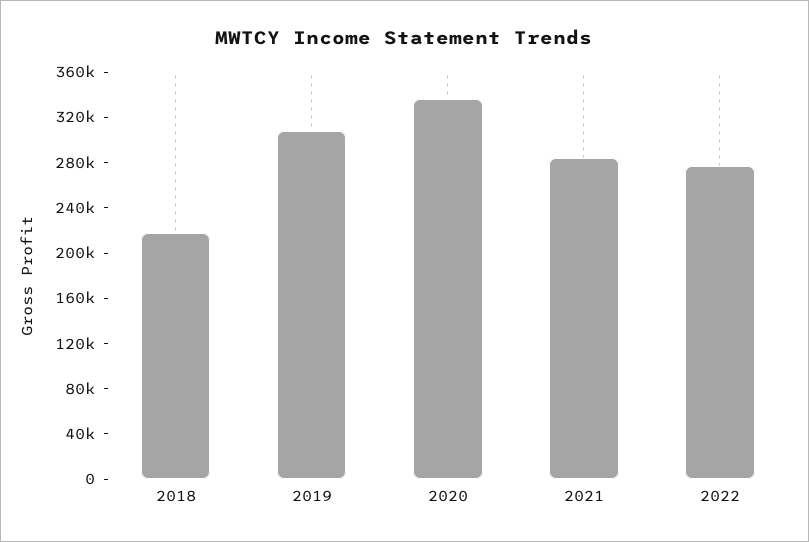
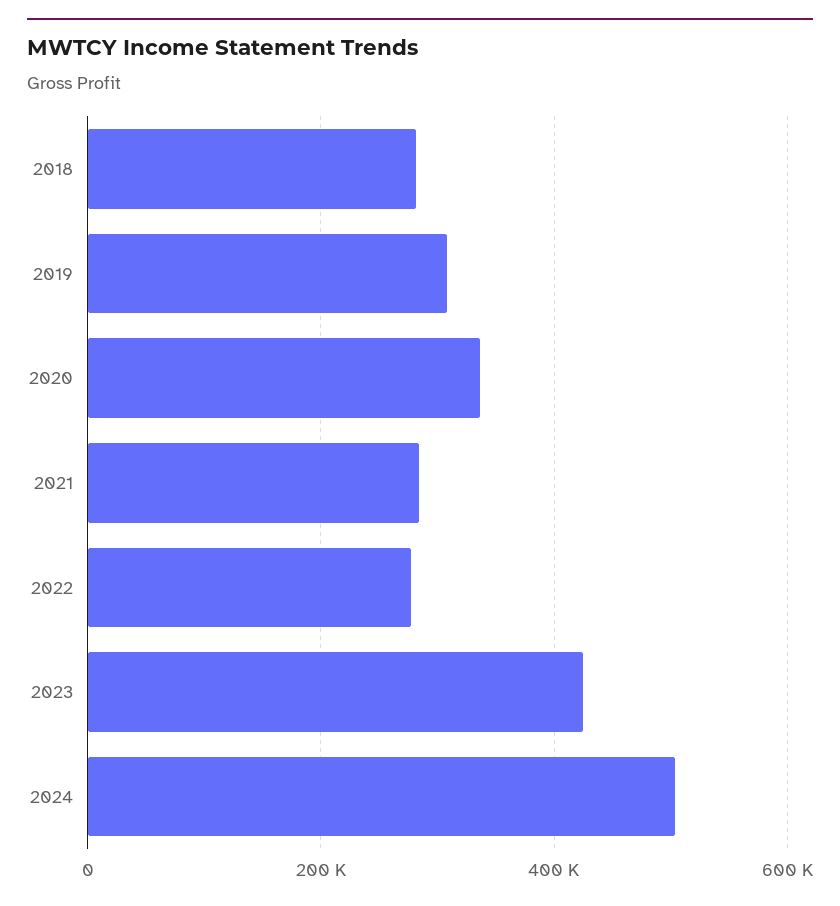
2018: 220000 -> 280000
2023: none -> 420000
2024: none -> 500000

